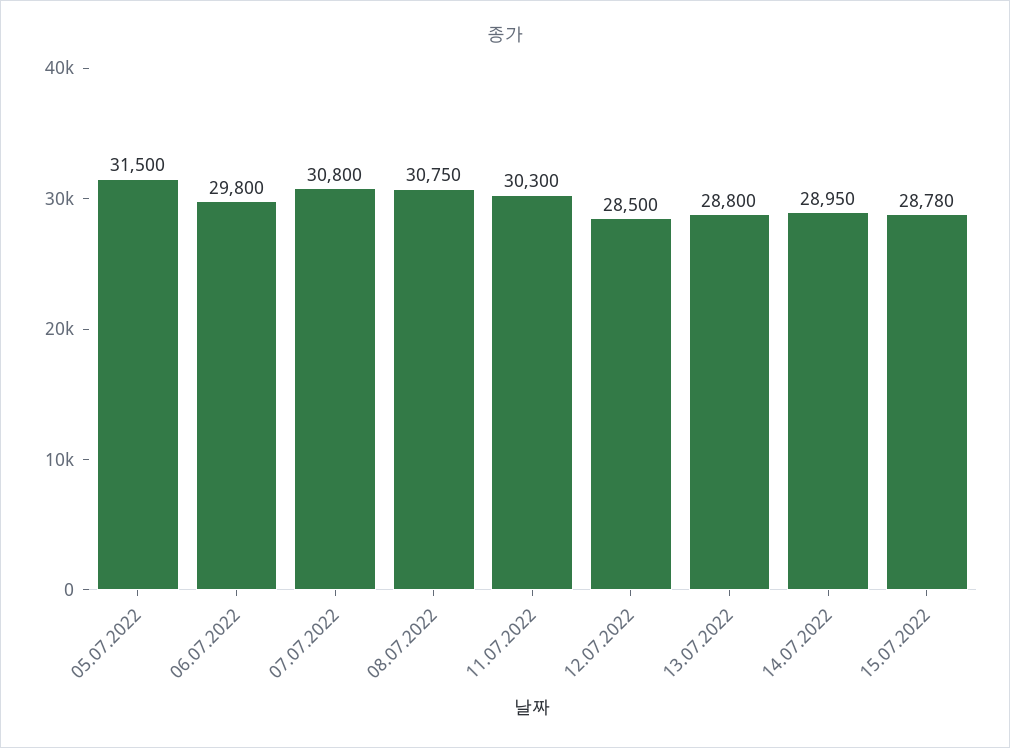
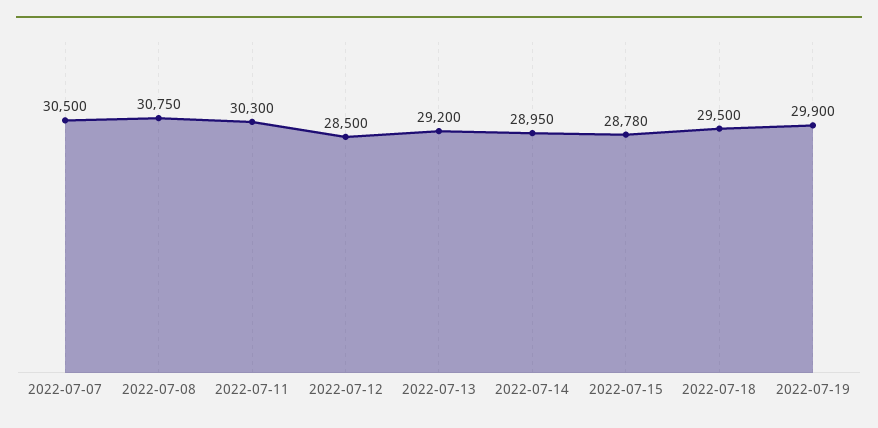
05.07.2022: 31500 -> none
06.07.2022: 29800 -> none
07.07.2022: 30800 -> 30500
13.07.2022: 28800 -> 29200
2022-07-18: none -> 29500
2022-07-19: none -> 29900

